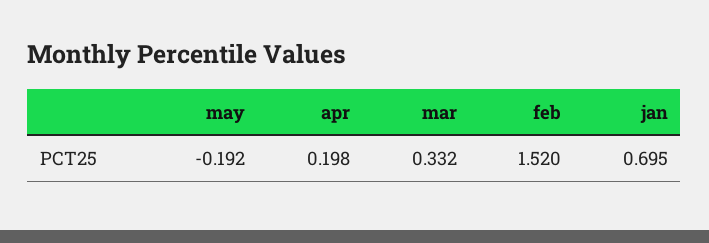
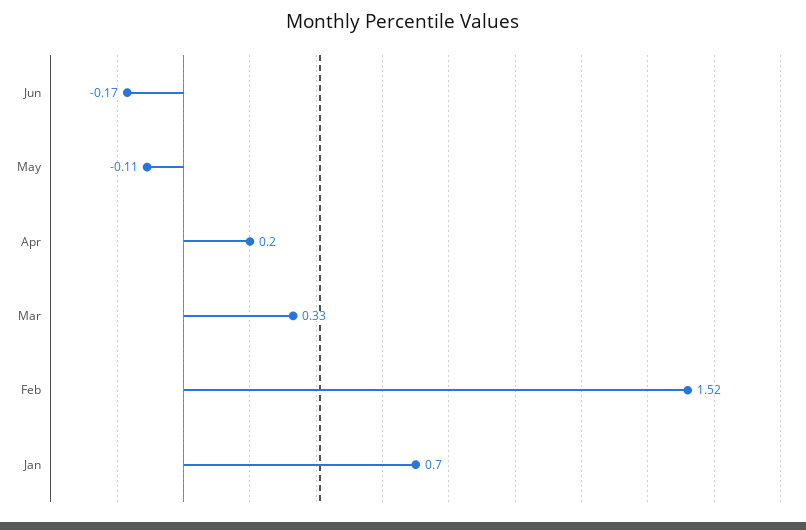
may: -0.192 -> -0.11
Jun: none -> -0.17

